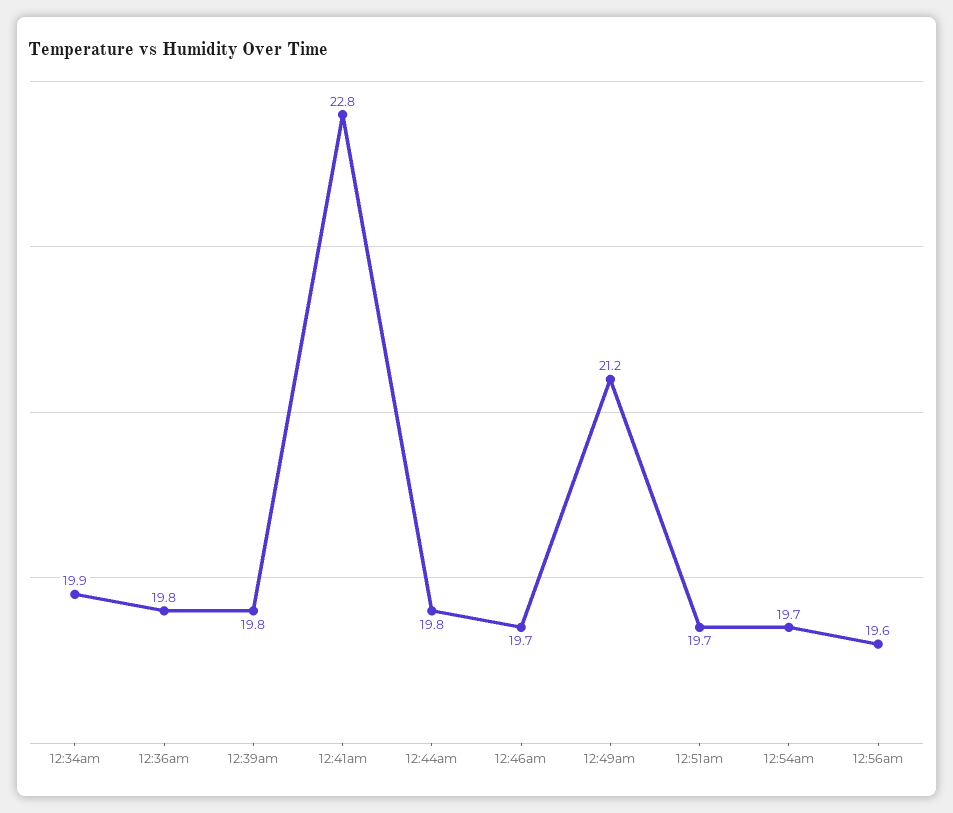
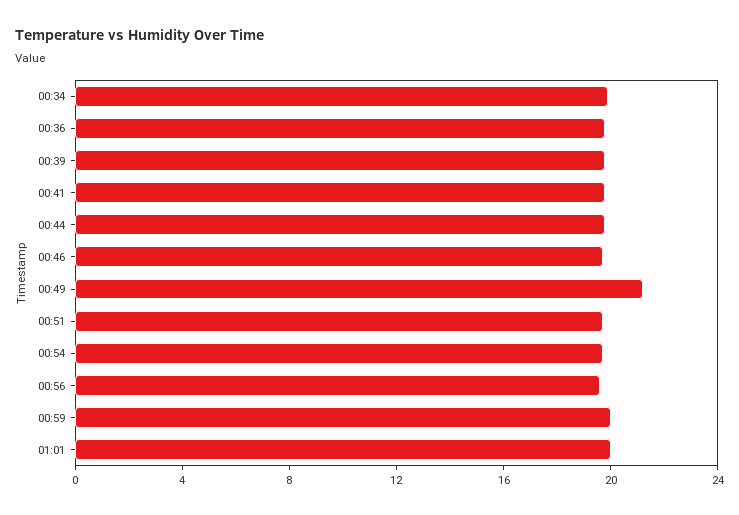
12:41am: 22.8 -> 20
00:59: none -> 20
01:01: none -> 20

